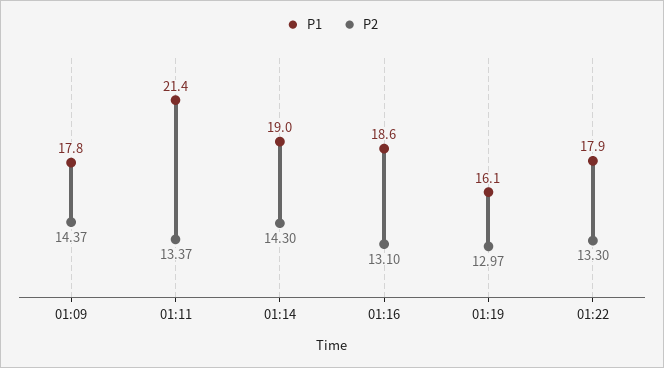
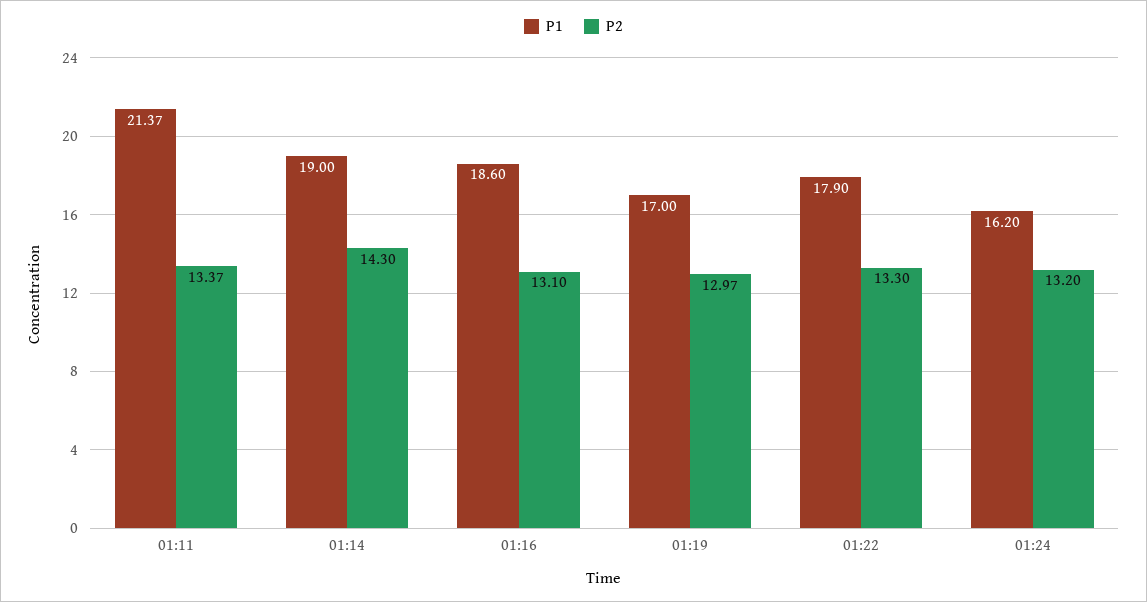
P1, 01:09: 17.8 -> none
P2, 01:09: 14.37 -> none
P1, 01:19: 16.1 -> 17
P1, 01:24: none -> 16.2
P2, 01:24: none -> 13.2

